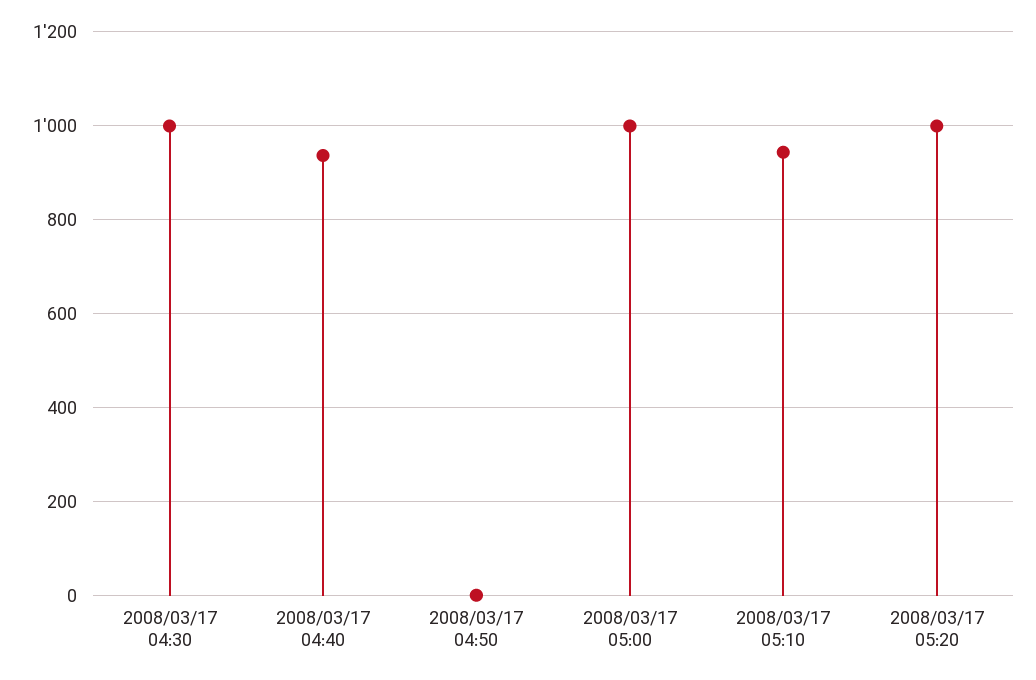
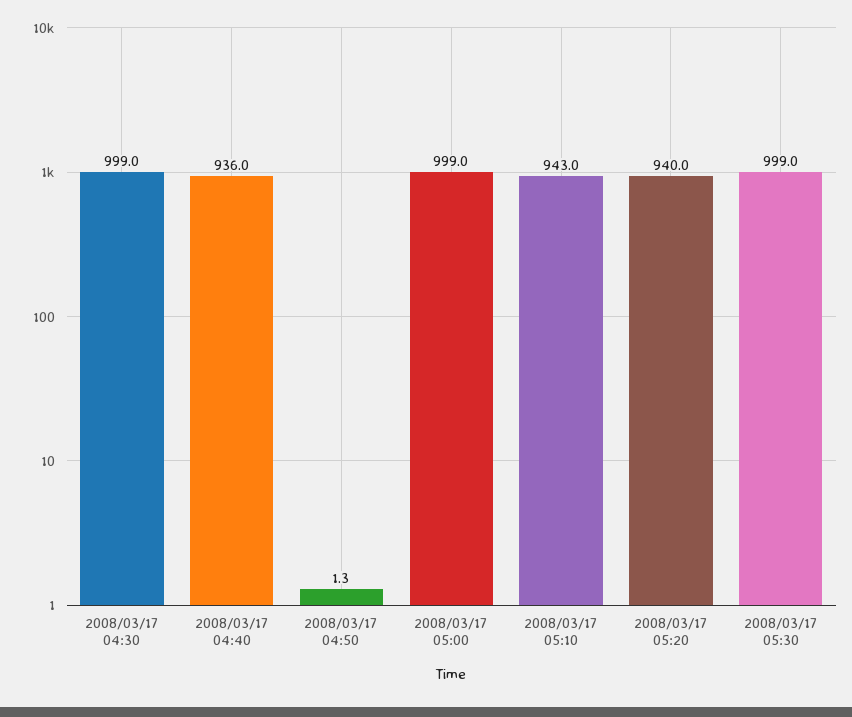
2008/03/17 05:20: 1000 -> 940
2008/03/17 05:30: none -> 999

